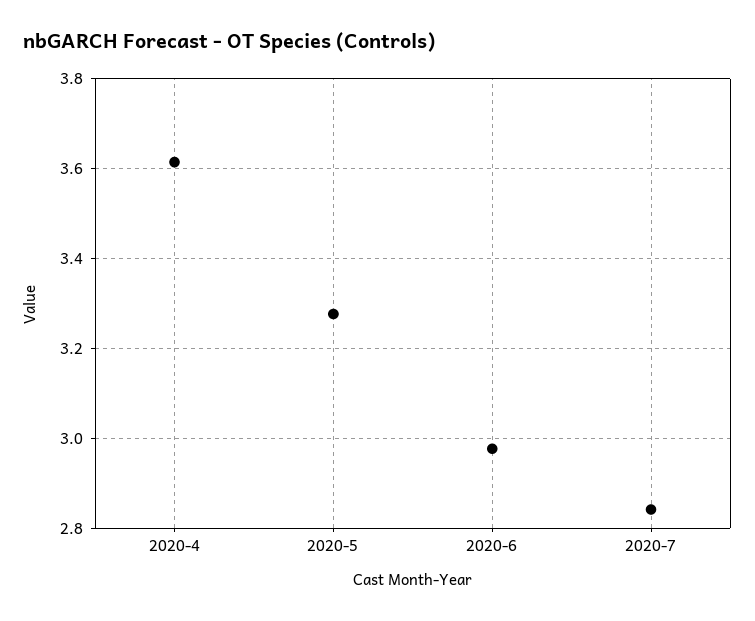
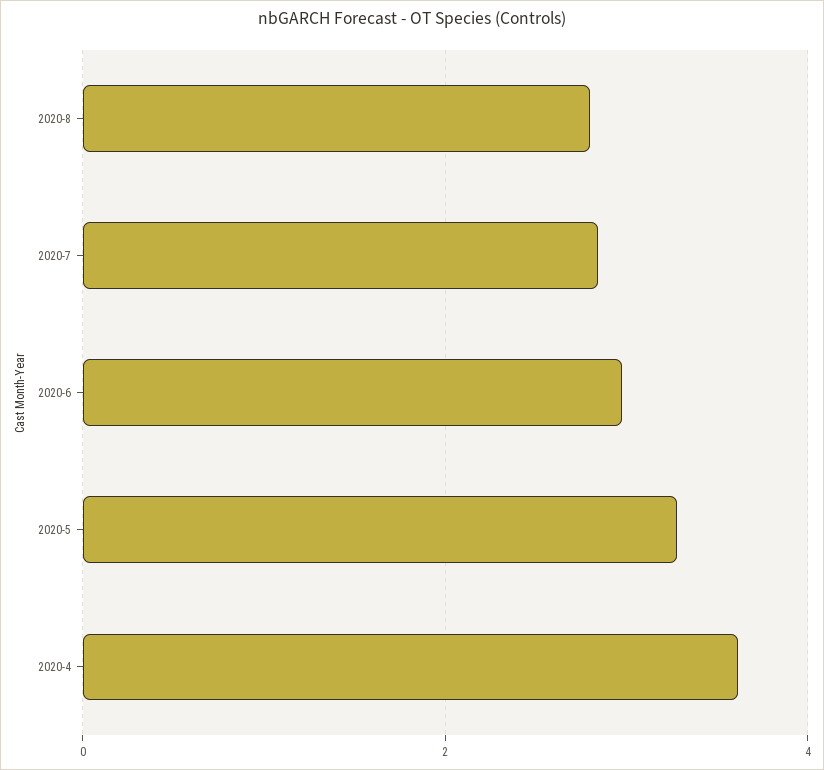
2020-8: none -> 2.8

